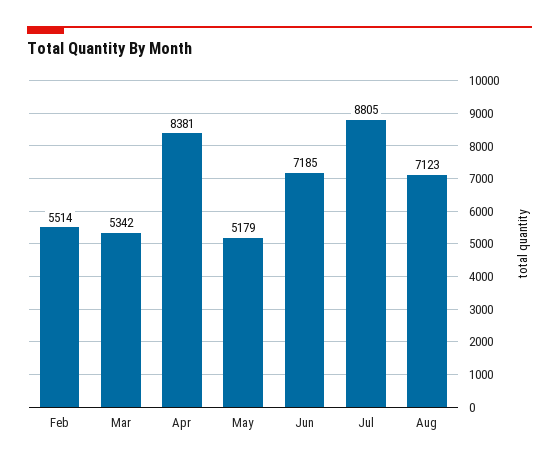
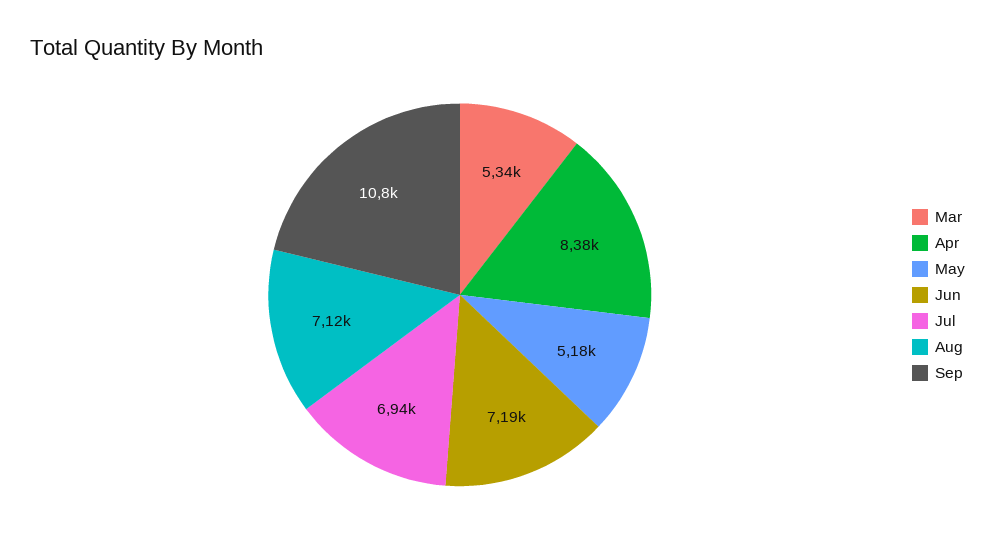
Feb: 5514 -> none
Jul: 8805 -> 6940
Sep: none -> 10800

